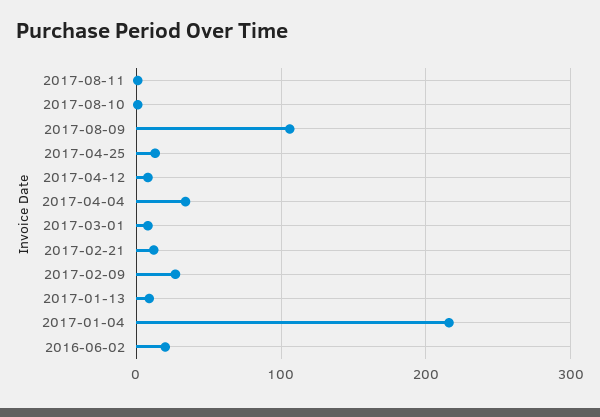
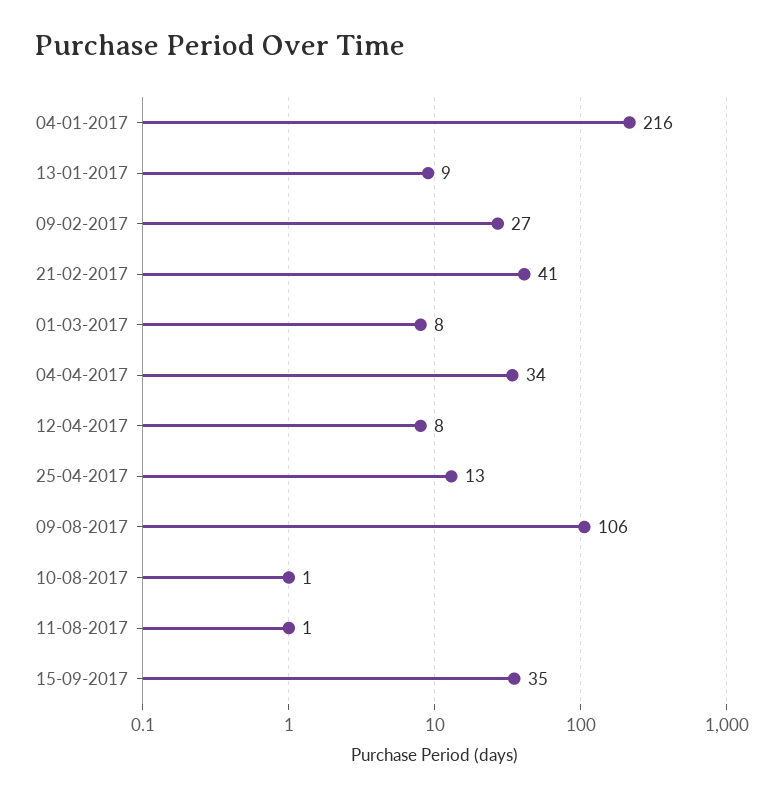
2017-02-21: 10 -> 41
2016-06-02: 20 -> none
15-09-2017: none -> 35

